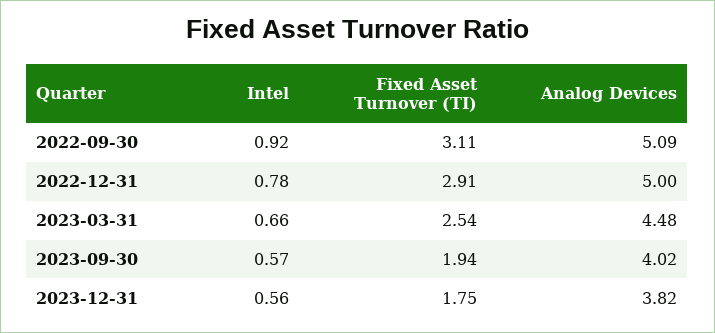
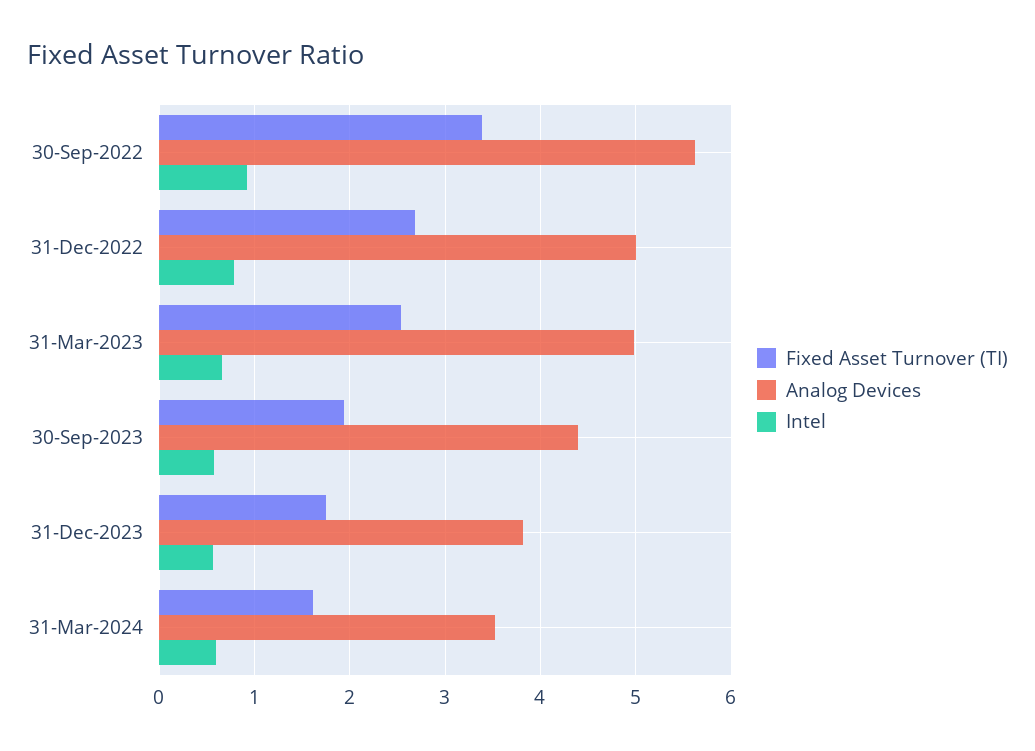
Fixed Asset Turnover (TI), 2022-09-30: 3.11 -> 3.4
Analog Devices, 2022-09-30: 5.09 -> 5.6
Fixed Asset Turnover (TI), 2022-12-31: 2.91 -> 2.7
Analog Devices, 2023-03-31: 4.48 -> 5
Analog Devices, 2023-09-30: 4.02 -> 4.4
Fixed Asset Turnover (TI), 31-Mar-2024: none -> 1.6
Analog Devices, 31-Mar-2024: none -> 3.5
Intel, 31-Mar-2024: none -> 0.6

